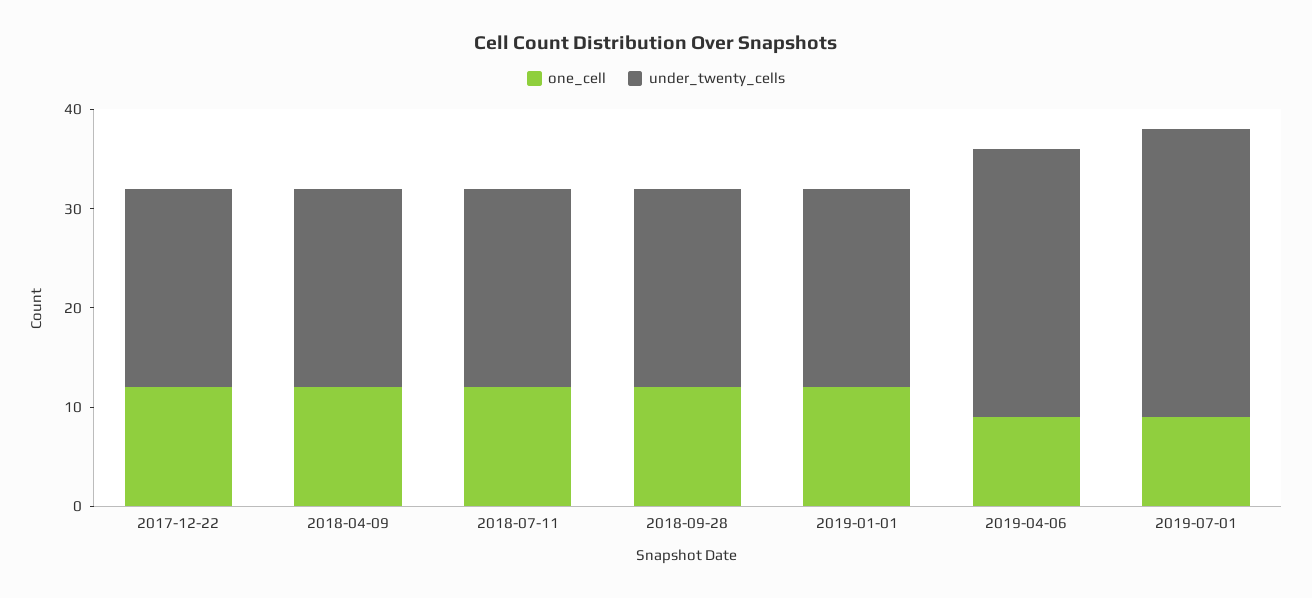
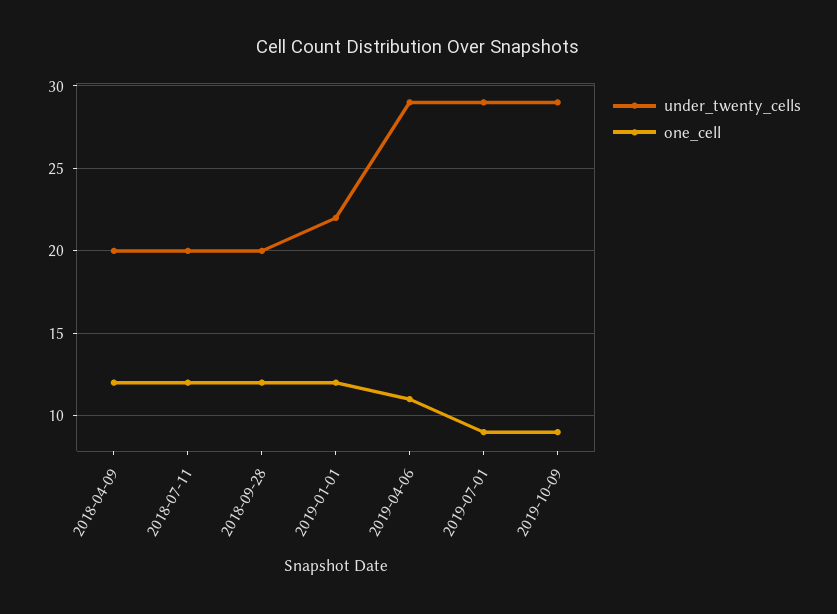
one_cell, 2017-12-22: 12 -> none
under_twenty_cells, 2017-12-22: 20 -> none
under_twenty_cells, 2019-01-01: 20 -> 22
one_cell, 2019-04-06: 9 -> 11
under_twenty_cells, 2019-04-06: 27 -> 29
under_twenty_cells, 2019-10-09: none -> 29
one_cell, 2019-10-09: none -> 9

